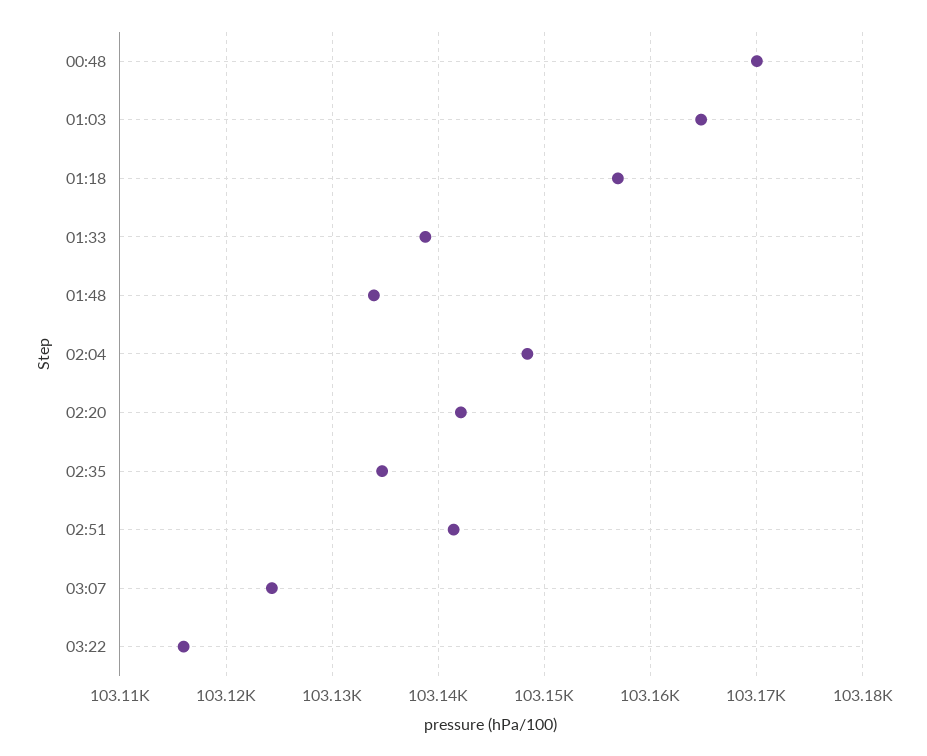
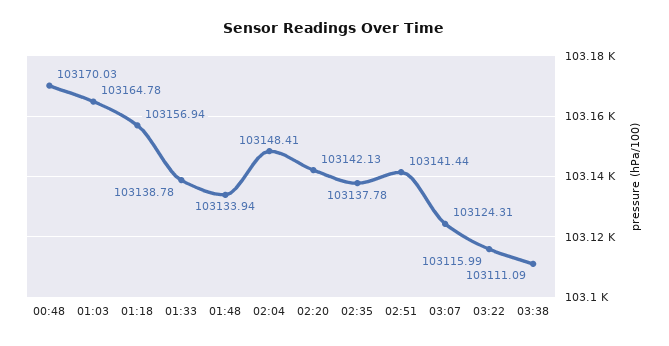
02:35: 103135 -> 103137.78
03:38: none -> 103111.09

